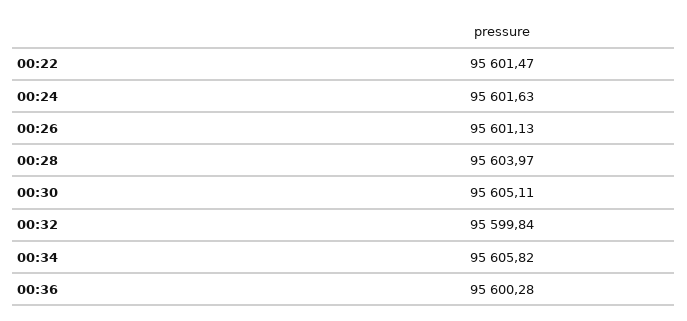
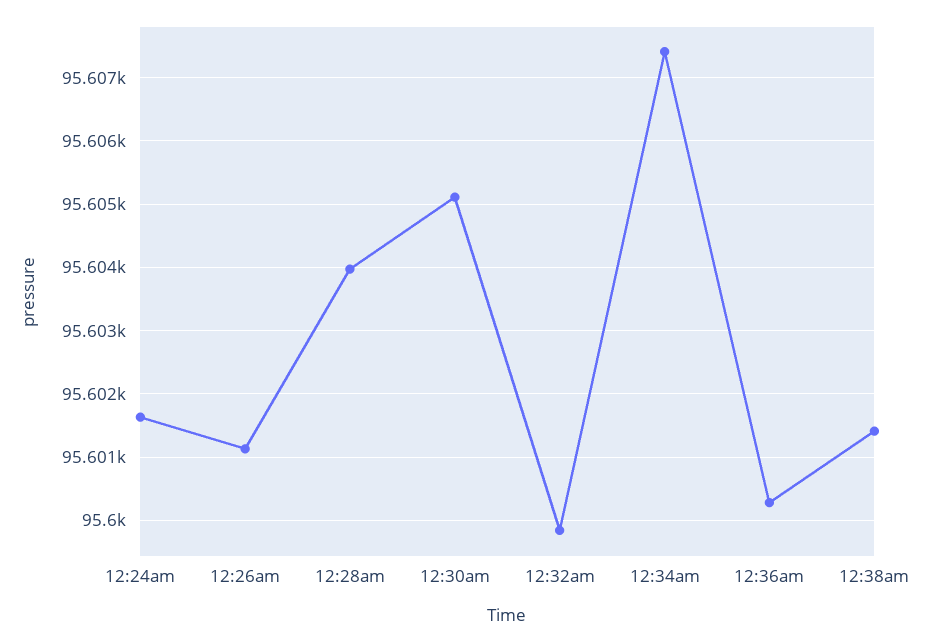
00:22: 95601.47 -> none
00:34: 95605.82 -> 95607.4
12:38am: none -> 95601.4

